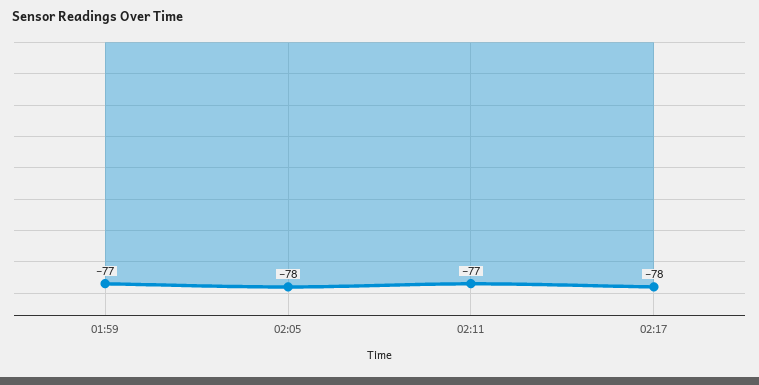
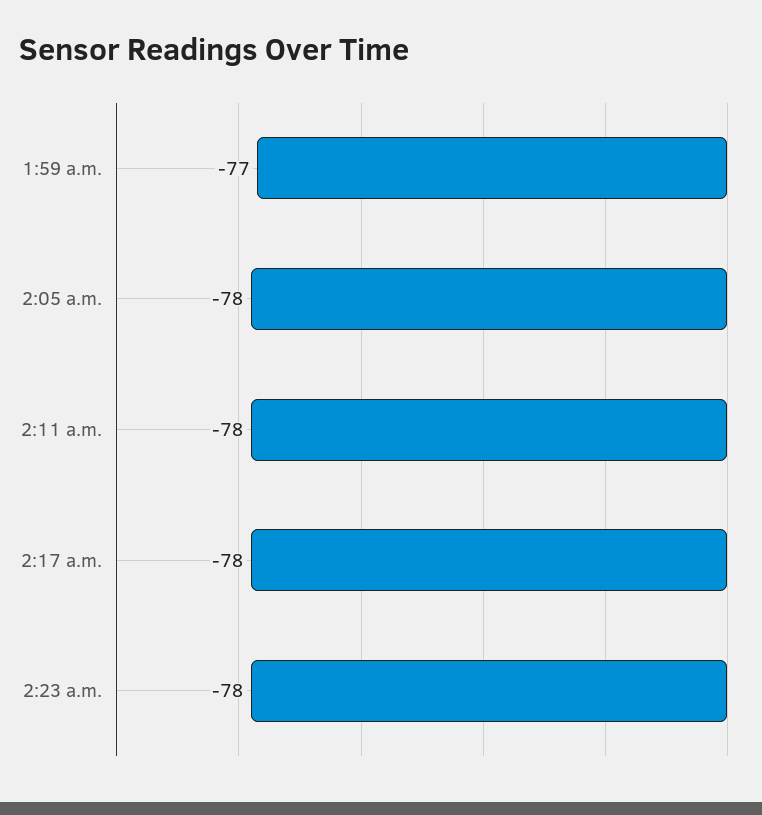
02:11: -77 -> -78
2:23 a.m.: none -> -78

